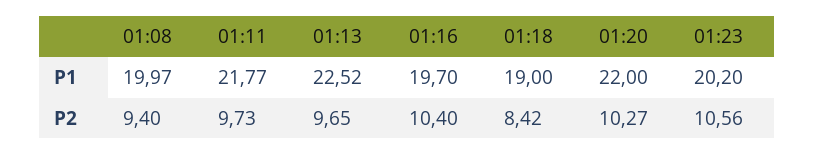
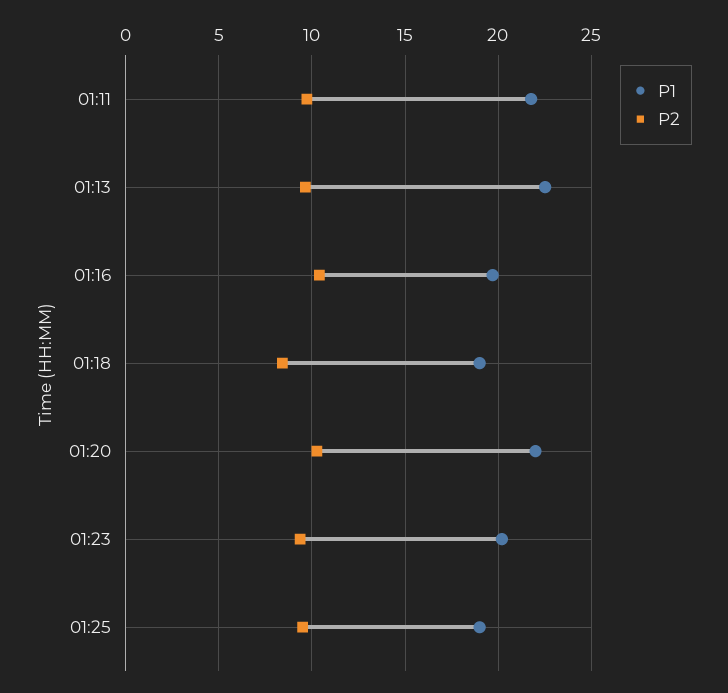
P1, 01:08: 19.97 -> none
P2, 01:08: 9.4 -> none
P2, 01:23: 10.56 -> 9.5
P1, 01:25: none -> 19
P2, 01:25: none -> 9.5

